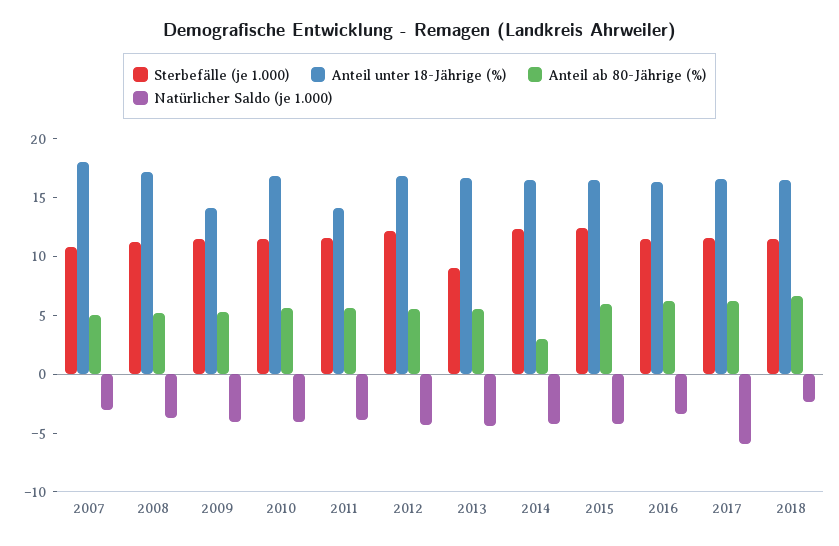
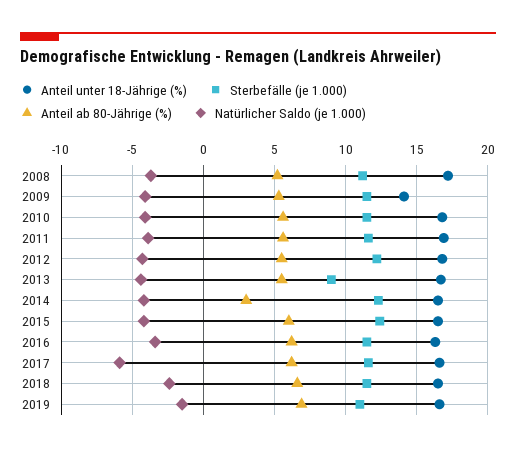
Sterbefälle (je 1.000), 2007: 11 -> none
Anteil unter 18-Jährige (%), 2007: 18 -> none
Anteil ab 80-Jährige (%), 2007: 5 -> none
Natürlicher Saldo (je 1.000), 2007: -3 -> none
Anteil unter 18-Jährige (%), 2011: 14 -> 17
Anteil unter 18-Jährige (%), 2019: none -> 16.5
Sterbefälle (je 1.000), 2019: none -> 11
Anteil ab 80-Jährige (%), 2019: none -> 7
Natürlicher Saldo (je 1.000), 2019: none -> -1.5

